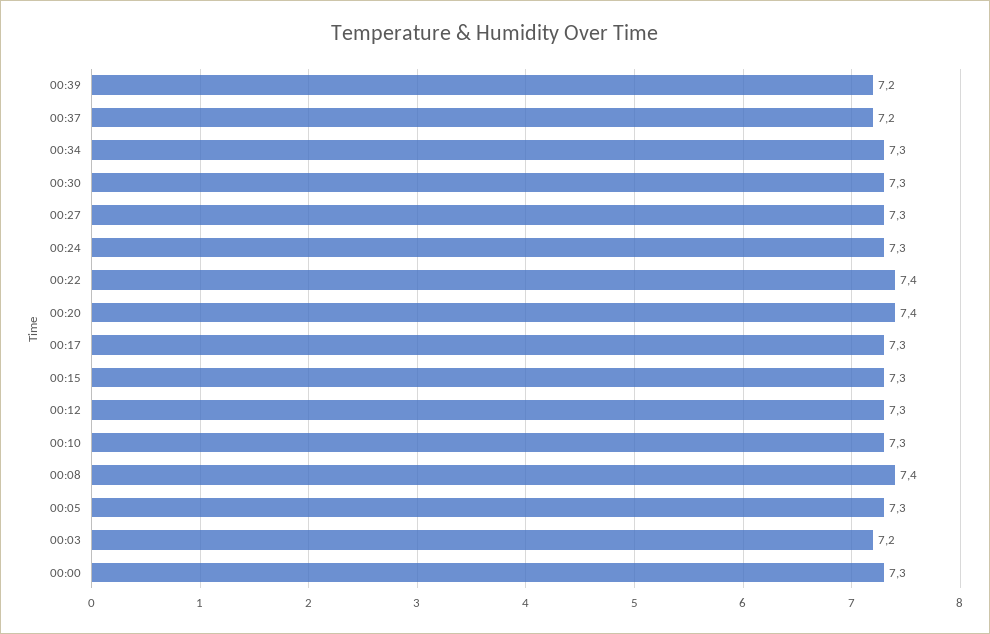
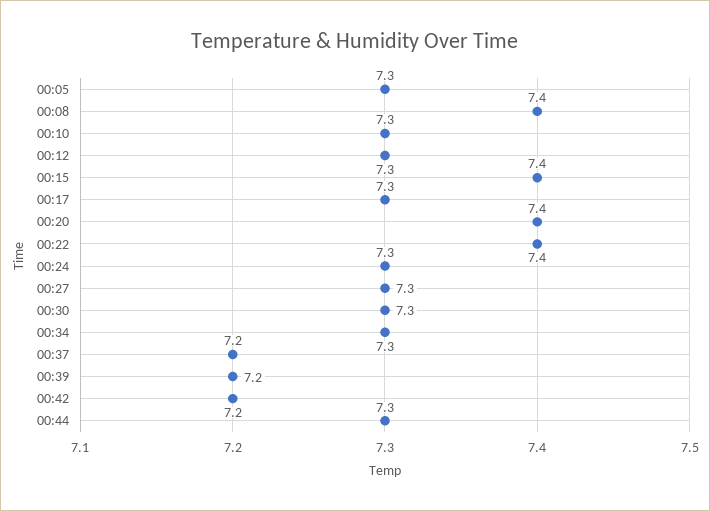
00:15: 7.3 -> 7.4
00:03: 7.2 -> none
00:00: 7.3 -> none
00:42: none -> 7.2
00:44: none -> 7.3

